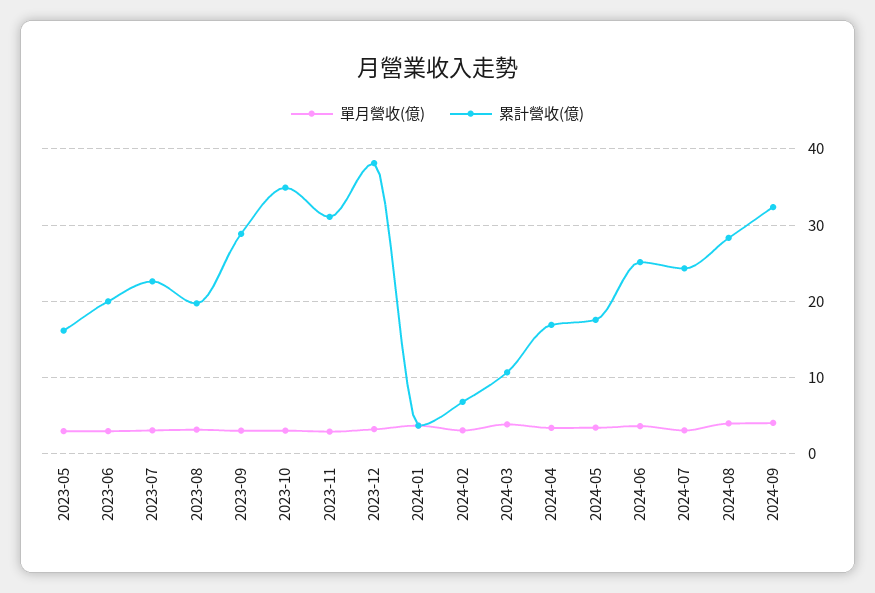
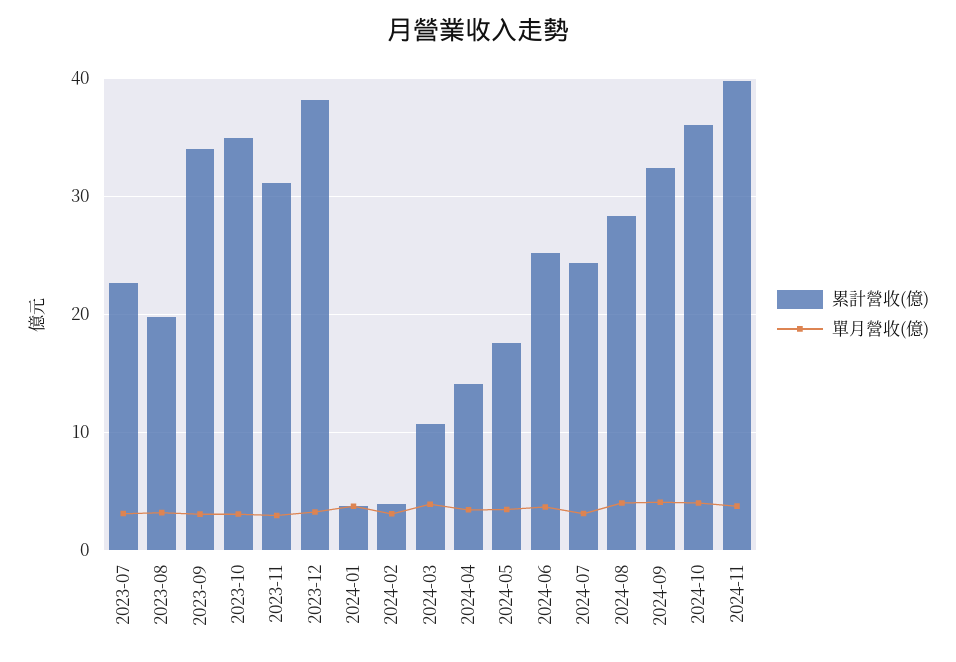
單月營收(億), 2023-05: 3 -> none
累計營收(億), 2023-05: 16 -> none
單月營收(億), 2023-06: 3 -> none
累計營收(億), 2023-06: 20 -> none
累計營收(億), 2023-09: 29 -> 34
累計營收(億), 2024-02: 7 -> 4
累計營收(億), 2024-04: 17 -> 14
累計營收(億), 2024-10: none -> 36
單月營收(億), 2024-10: none -> 4
累計營收(億), 2024-11: none -> 40
單月營收(億), 2024-11: none -> 4

